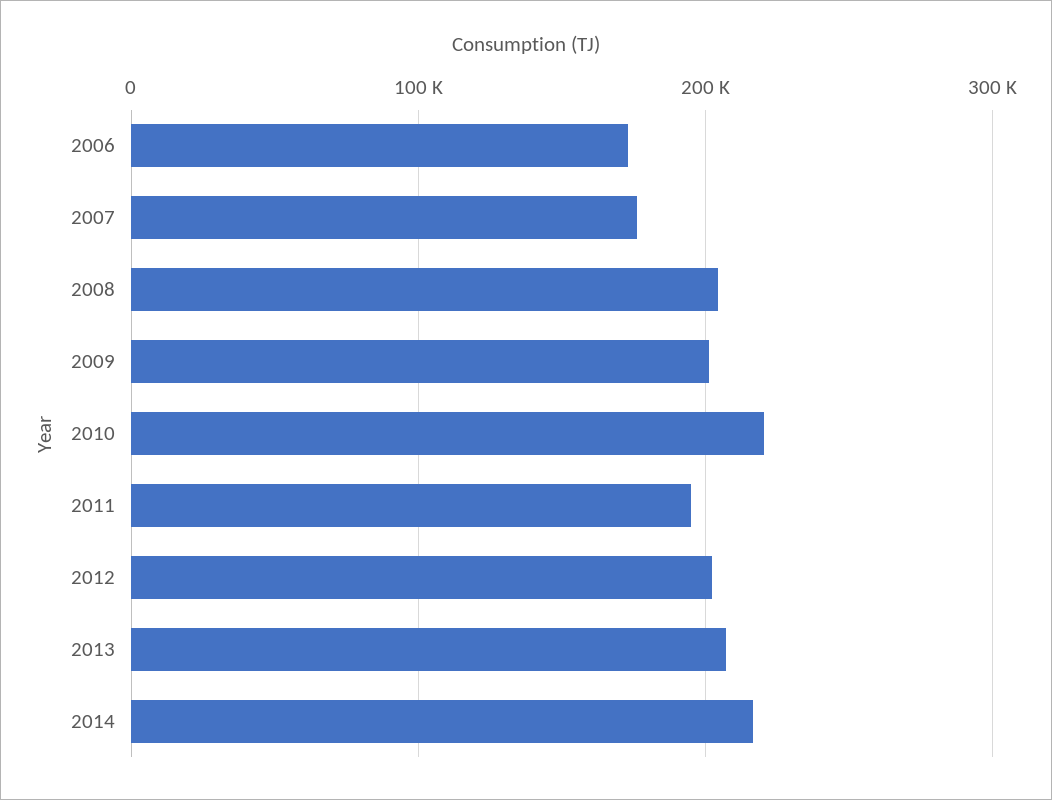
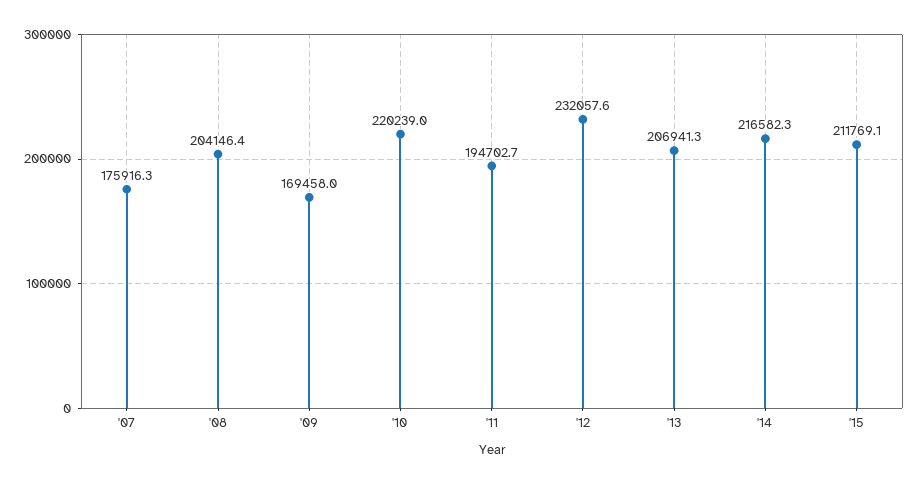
2006: 170000 -> none
2009: 200000 -> 169458
2012: 200000 -> 232057.6
'15: none -> 211769.1

